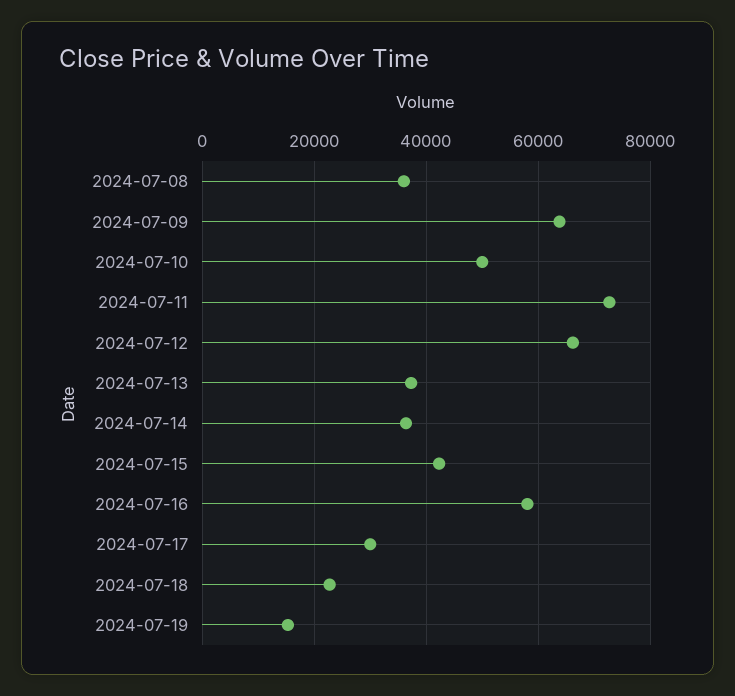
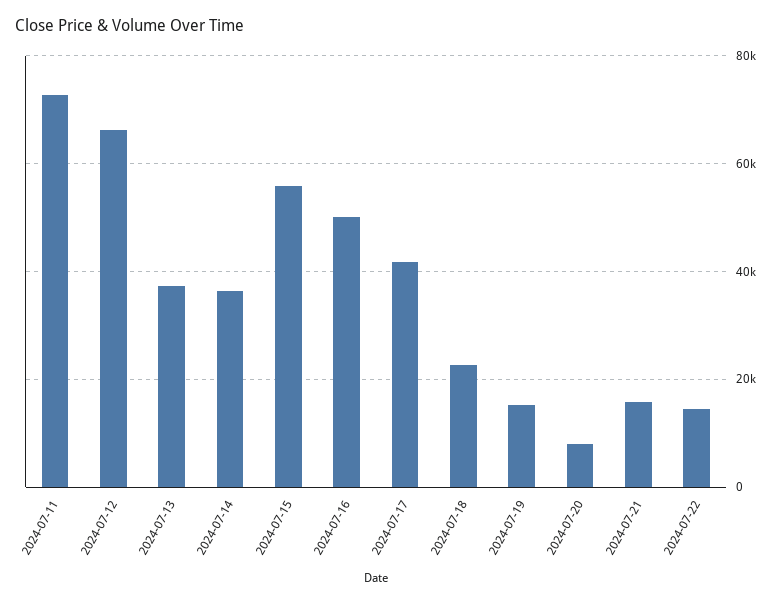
2024-07-08: 36000 -> none
2024-07-09: 64000 -> none
2024-07-10: 50000 -> none
2024-07-15: 42000 -> 56000
2024-07-16: 58000 -> 50000
2024-07-17: 30000 -> 42000
2024-07-20: none -> 8000
2024-07-21: none -> 16000
2024-07-22: none -> 14000

